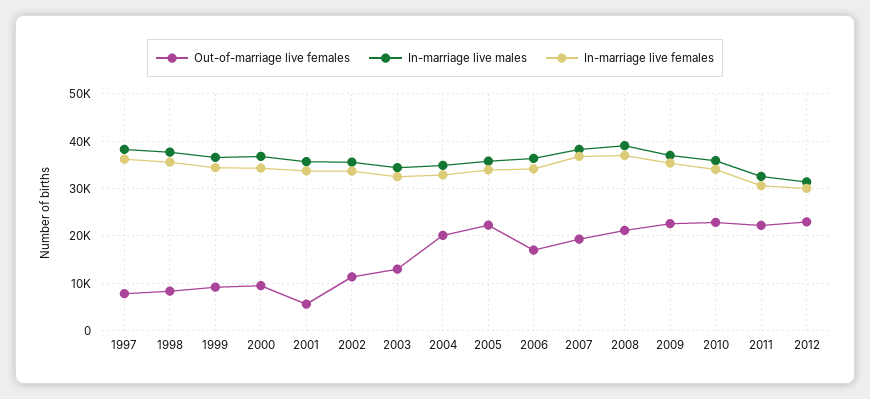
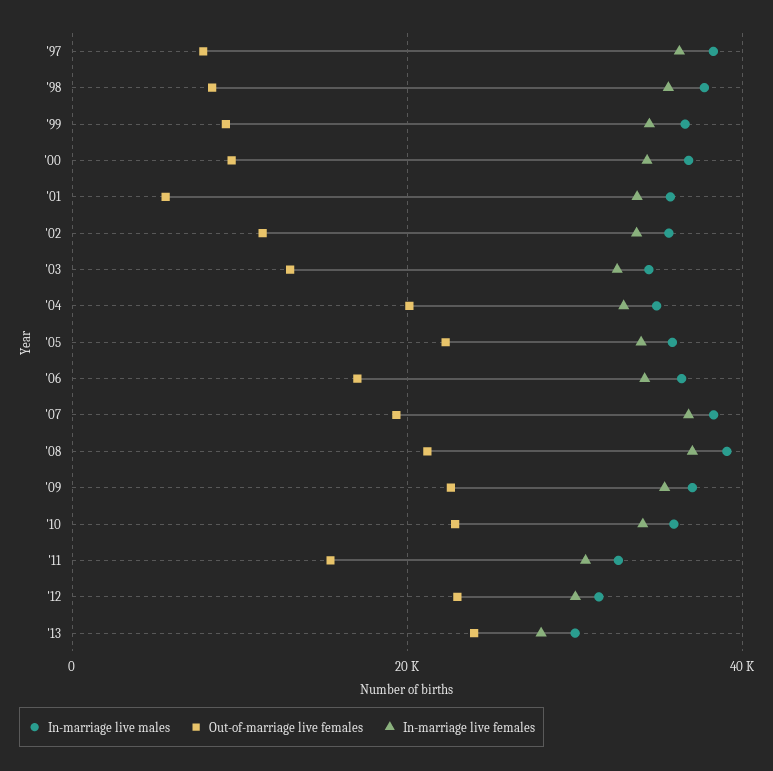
Out-of-marriage live females, 2011: 22000 -> 16000
In-marriage live males, '13: none -> 30000
Out-of-marriage live females, '13: none -> 24000
In-marriage live females, '13: none -> 28000

